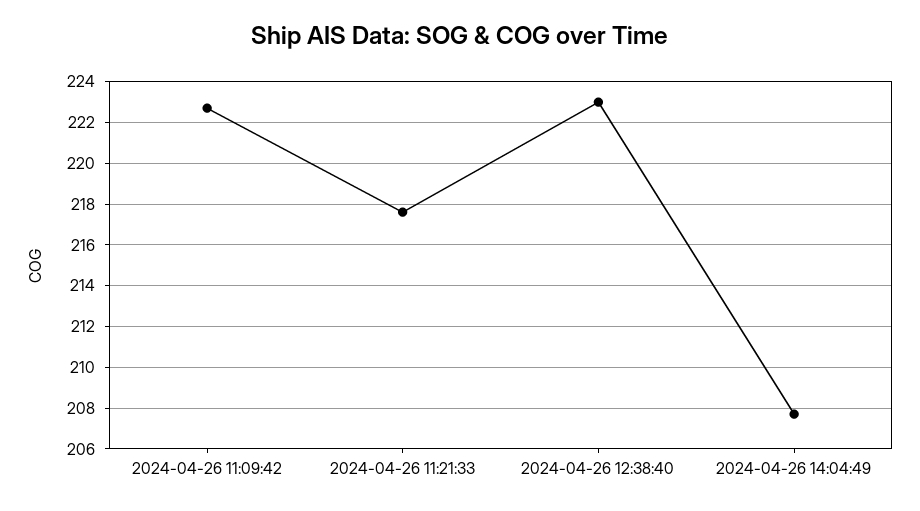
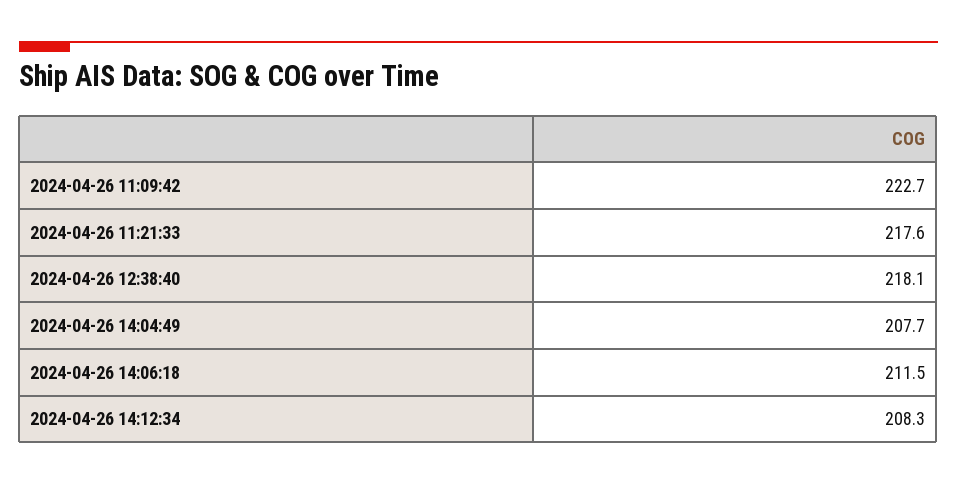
2024-04-26 12:38:40: 223 -> 218.1
2024-04-26 14:06:18: none -> 211.5
2024-04-26 14:12:34: none -> 208.3

